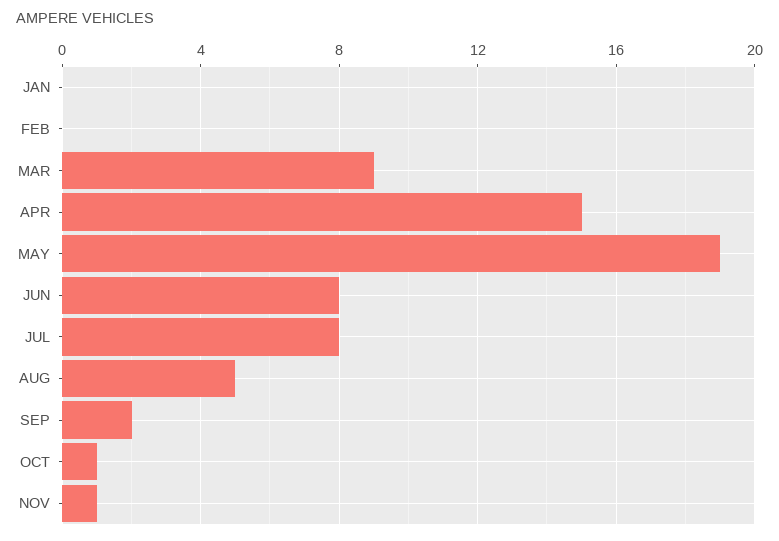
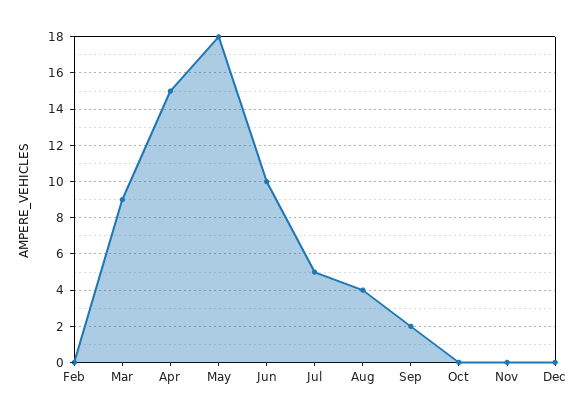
JAN: 0 -> none
MAY: 19 -> 18
JUN: 8 -> 10
JUL: 8 -> 5
AUG: 5 -> 4
OCT: 1 -> 0
NOV: 1 -> 0
Dec: none -> 0

